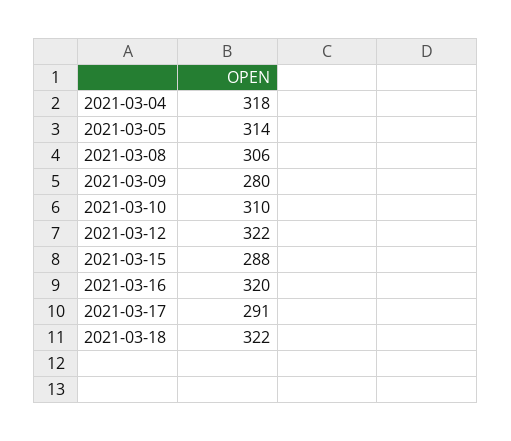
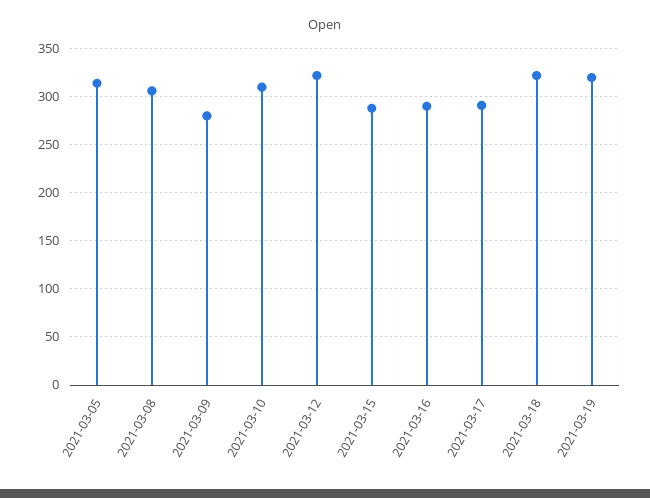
2021-03-04: 318 -> none
2021-03-16: 320 -> 290
2021-03-19: none -> 320

